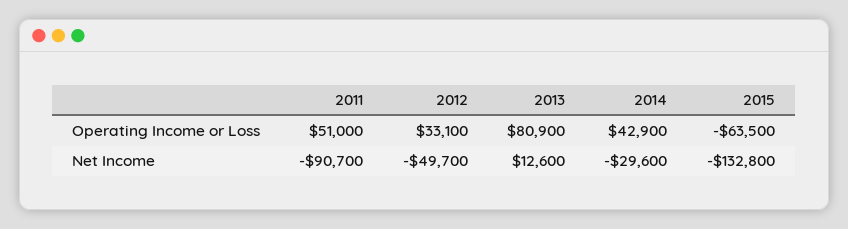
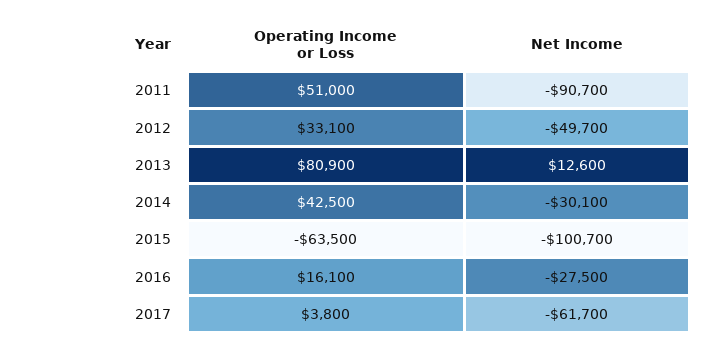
2014, Operating Income or Loss: 42900 -> 42500
2014, Net Income: -29600 -> -30100
2015, Net Income: -132800 -> -100700
2016, Operating Income or Loss: none -> 16100
2016, Net Income: none -> -27500
2017, Operating Income or Loss: none -> 3800
2017, Net Income: none -> -61700

